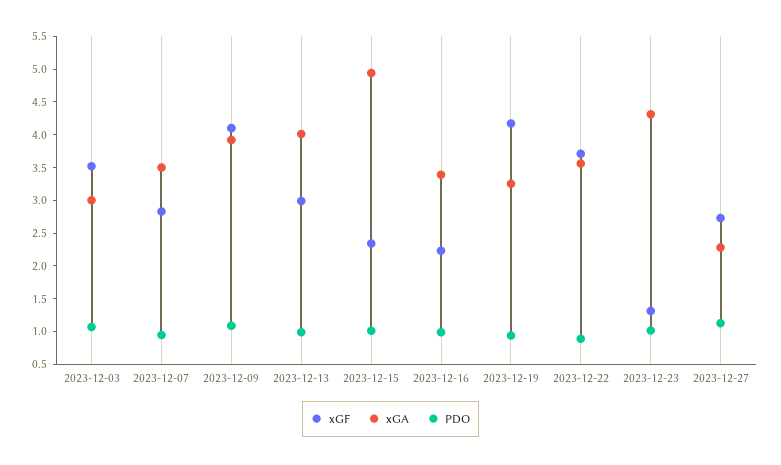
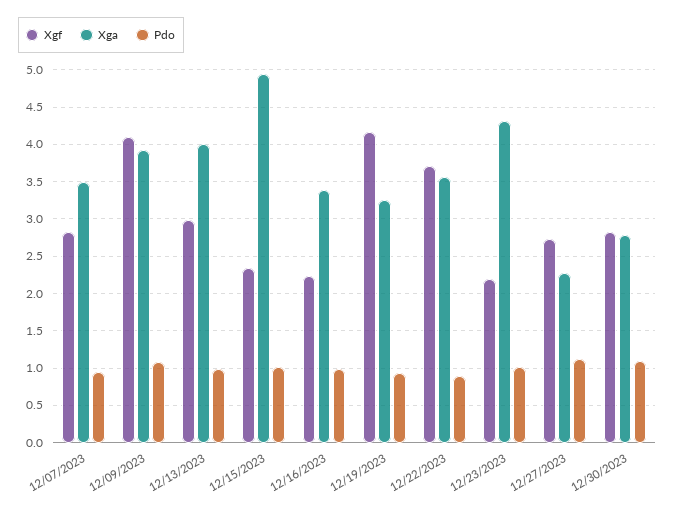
xGF, 2023-12-03: 3.5 -> none
xGA, 2023-12-03: 3 -> none
PDO, 2023-12-03: 1 -> none
xGF, 2023-12-23: 1.25 -> 2.2
xGF, 12/30/2023: none -> 2.8
xGA, 12/30/2023: none -> 2.8
PDO, 12/30/2023: none -> 1.1

